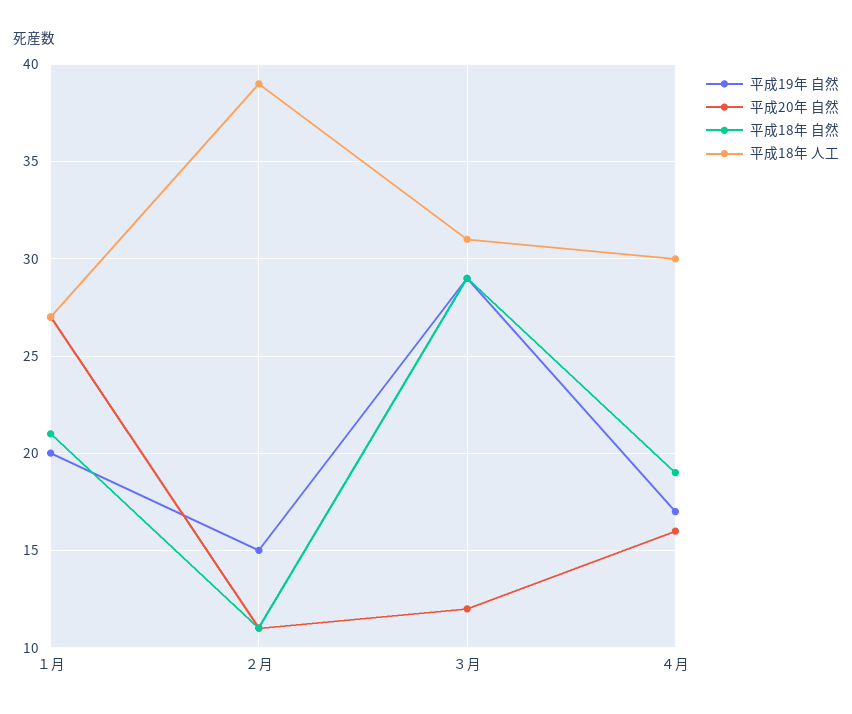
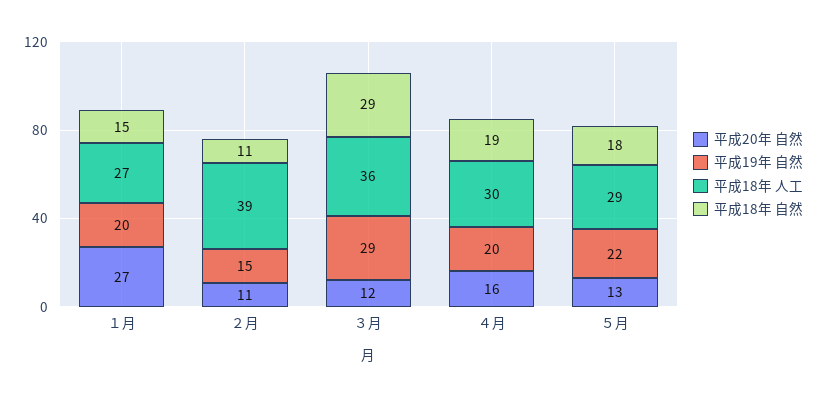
平成18年 自然, １月: 21 -> 15
平成18年 人工, ３月: 31 -> 36
平成19年 自然, ４月: 17 -> 20
平成20年 自然, ５月: none -> 13
平成19年 自然, ５月: none -> 22
平成18年 人工, ５月: none -> 29
平成18年 自然, ５月: none -> 18

